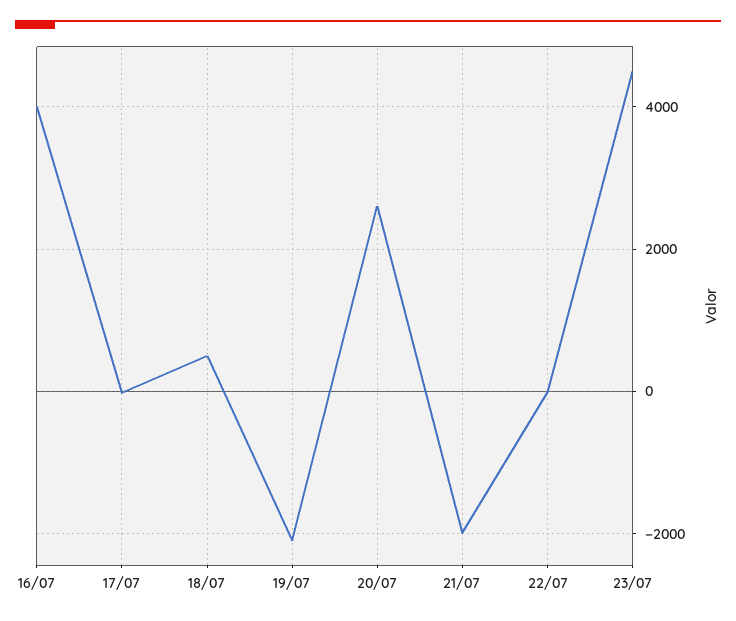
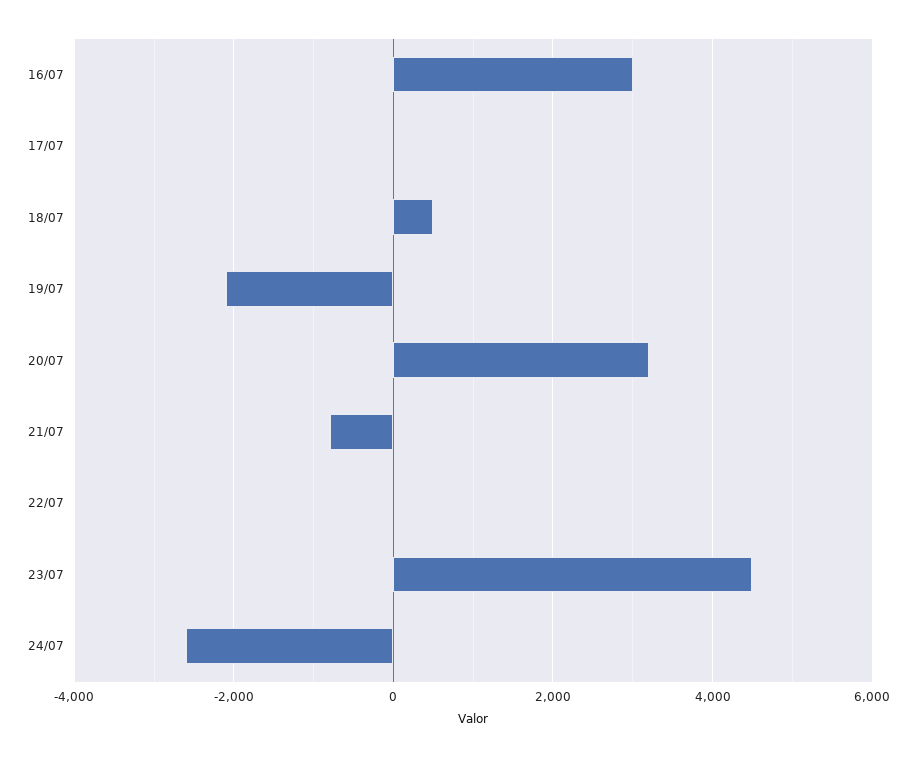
16/07: 4000 -> 3000
20/07: 2600 -> 3200
21/07: -2000 -> -800
24/07: none -> -2600

